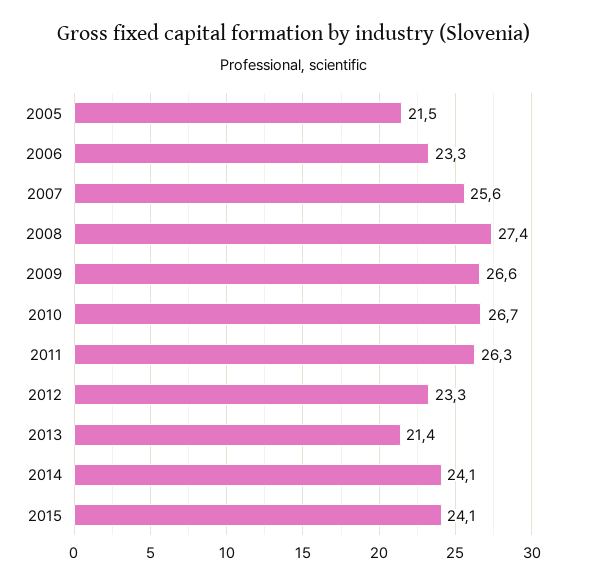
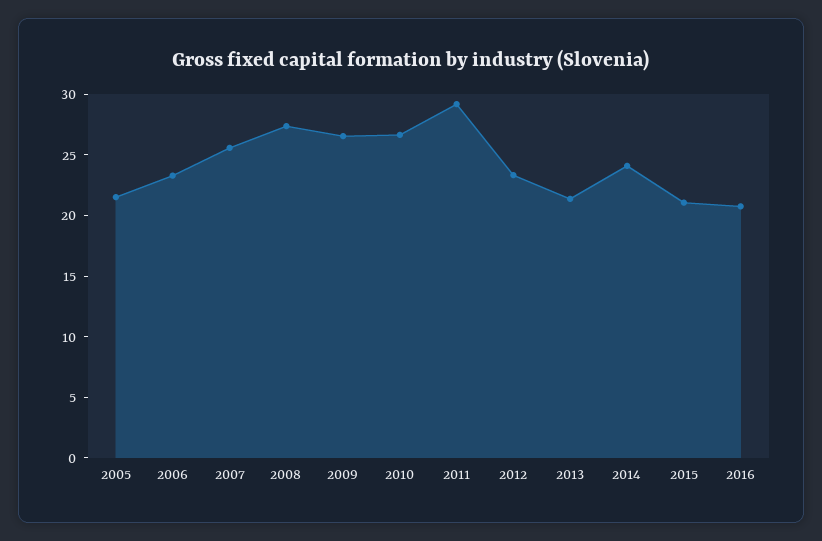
2011: 26.3 -> 29
2015: 24.1 -> 21
2016: none -> 21

